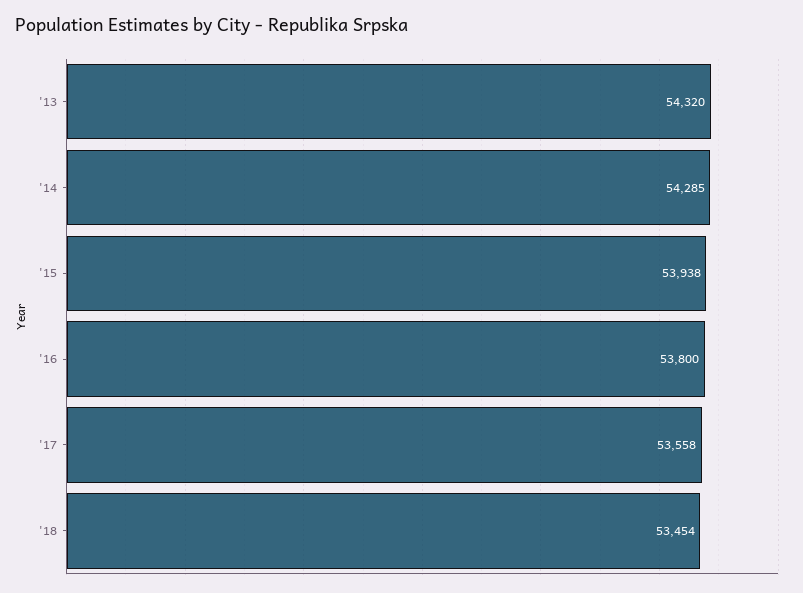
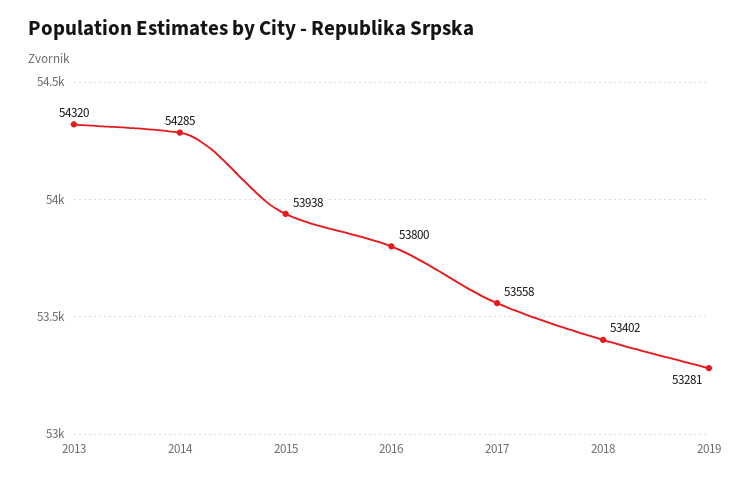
'18: 53454 -> 53402
2019: none -> 53281

